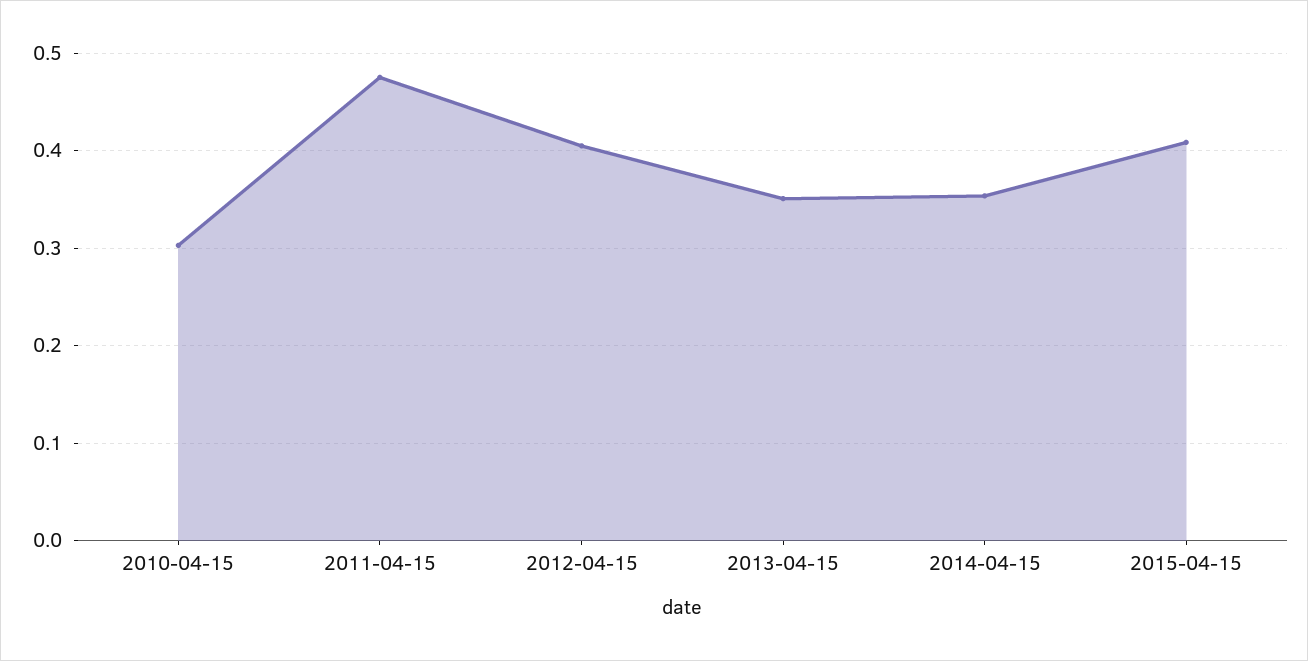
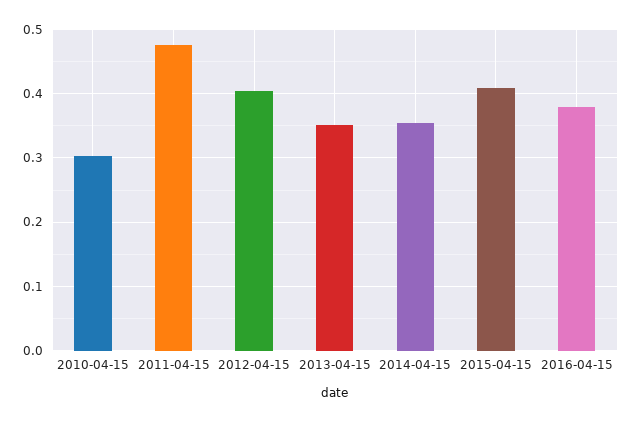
2016-04-15: none -> 0.38

